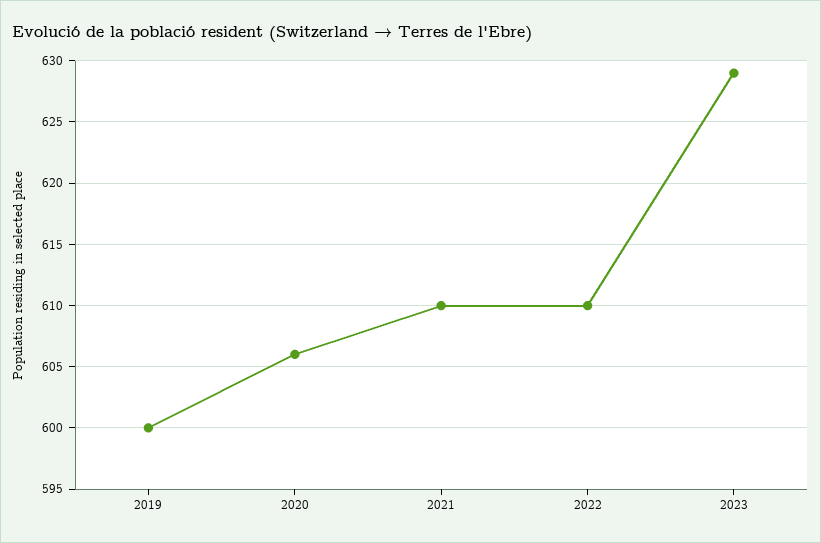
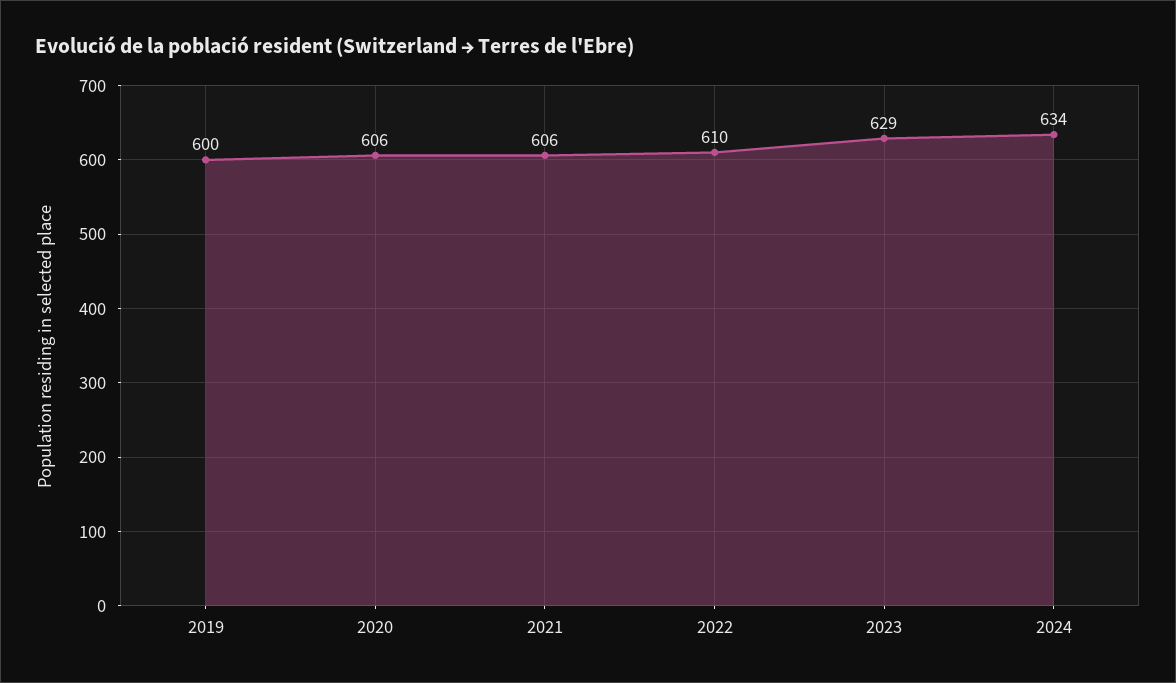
2021: 610 -> 606
2024: none -> 634

